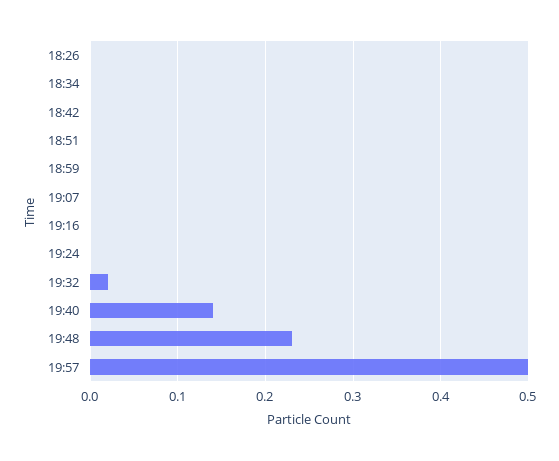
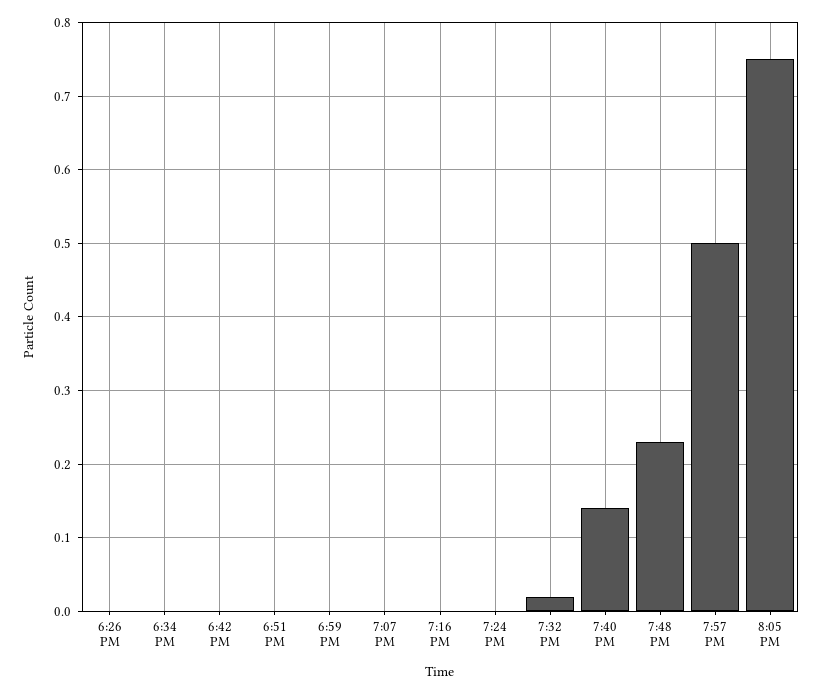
8:05 PM: none -> 0.75

